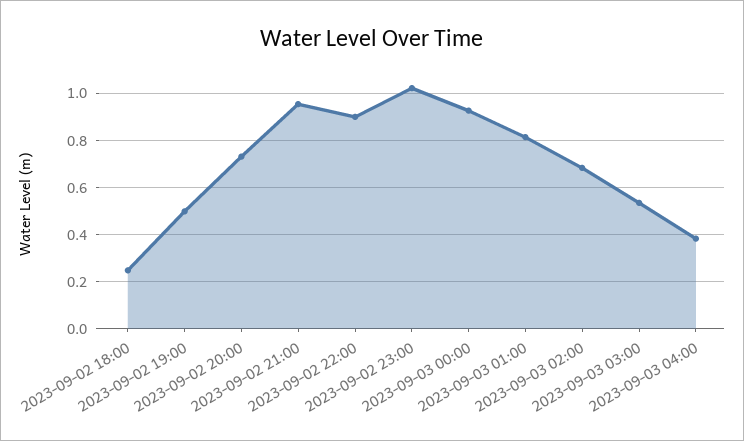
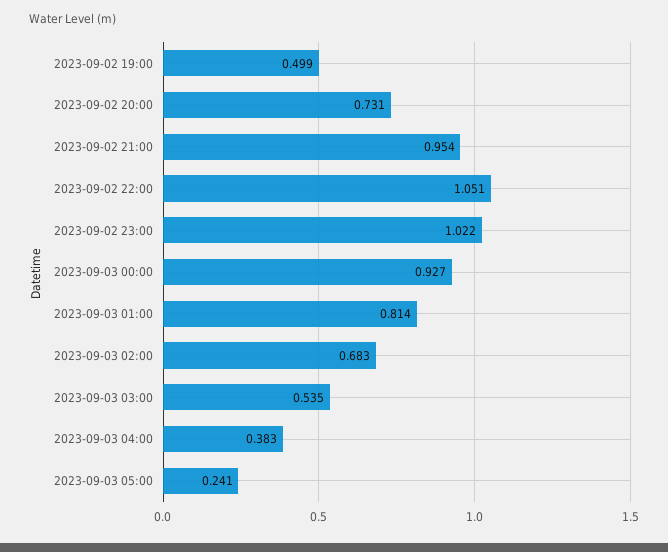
2023-09-02 18:00: 0.25 -> none
2023-09-02 22:00: 0.9 -> 1.051
2023-09-03 05:00: none -> 0.241

